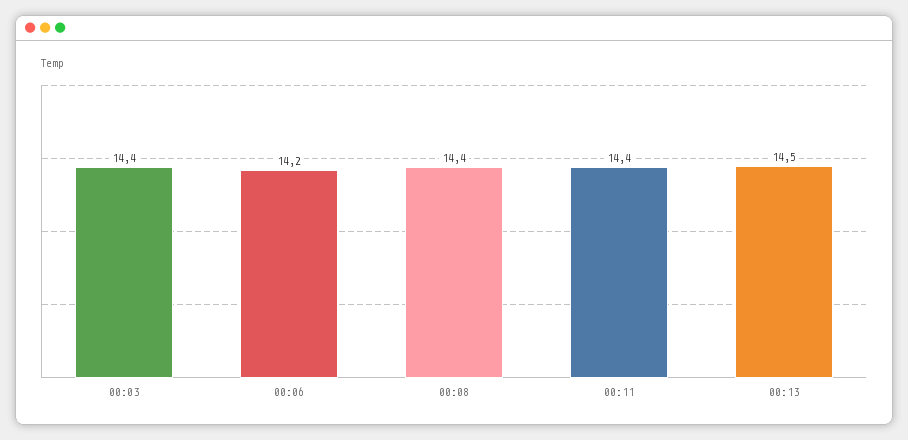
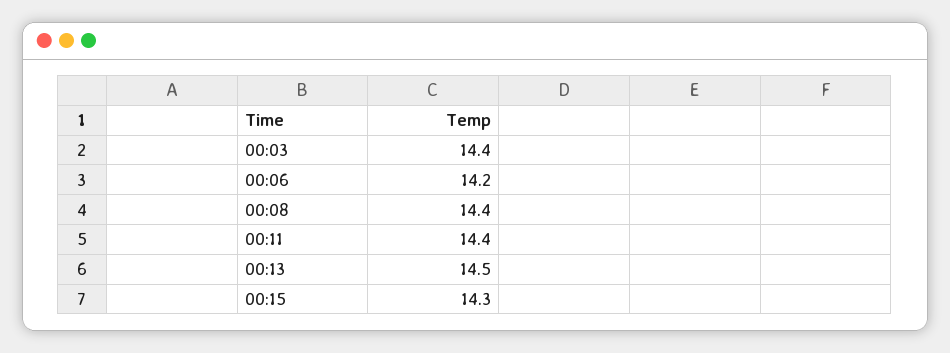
00:15: none -> 14.3

